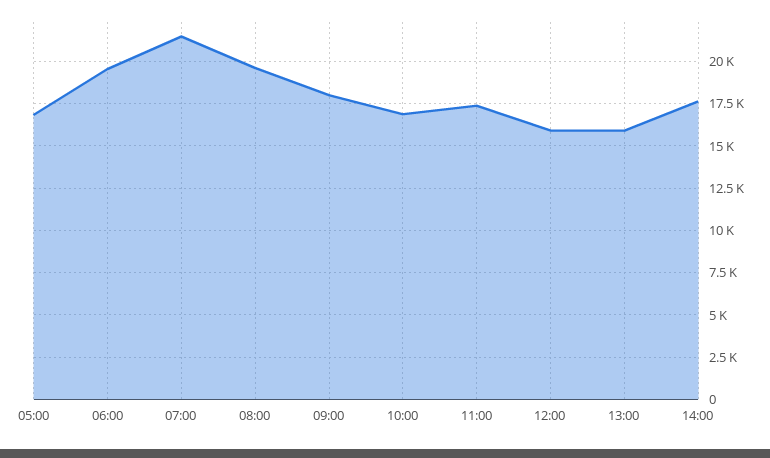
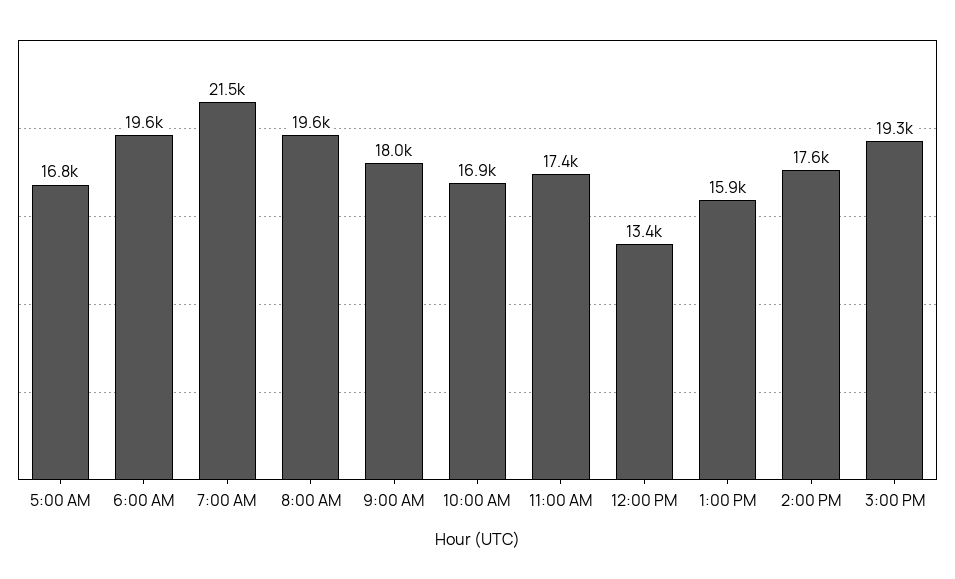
12:00: 16000 -> 13400
3:00 PM: none -> 19300

